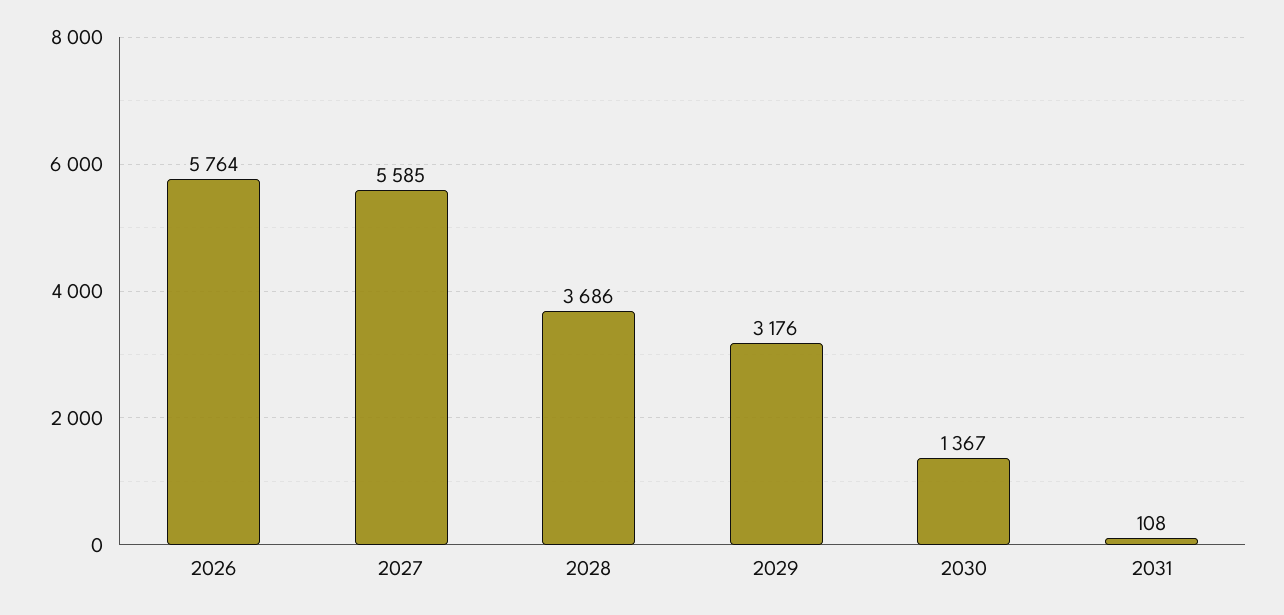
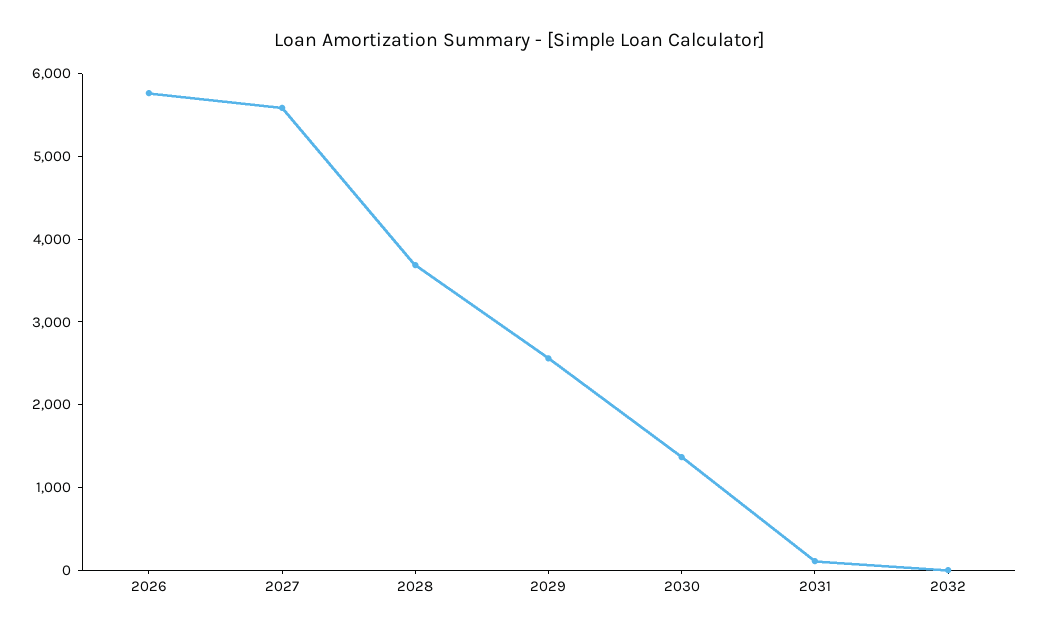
2029: 3176 -> 2600
2032: none -> 0

